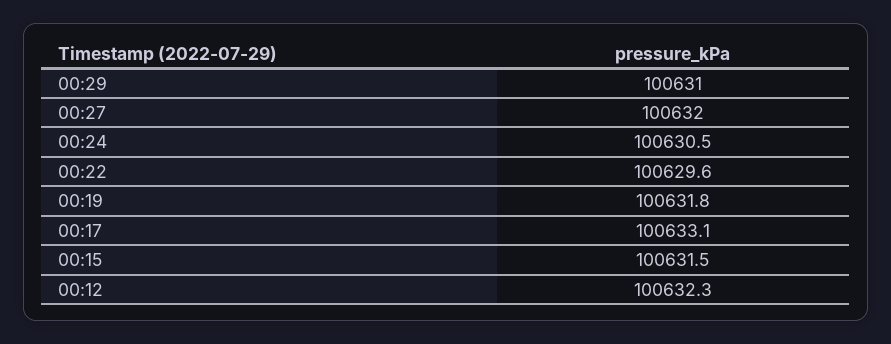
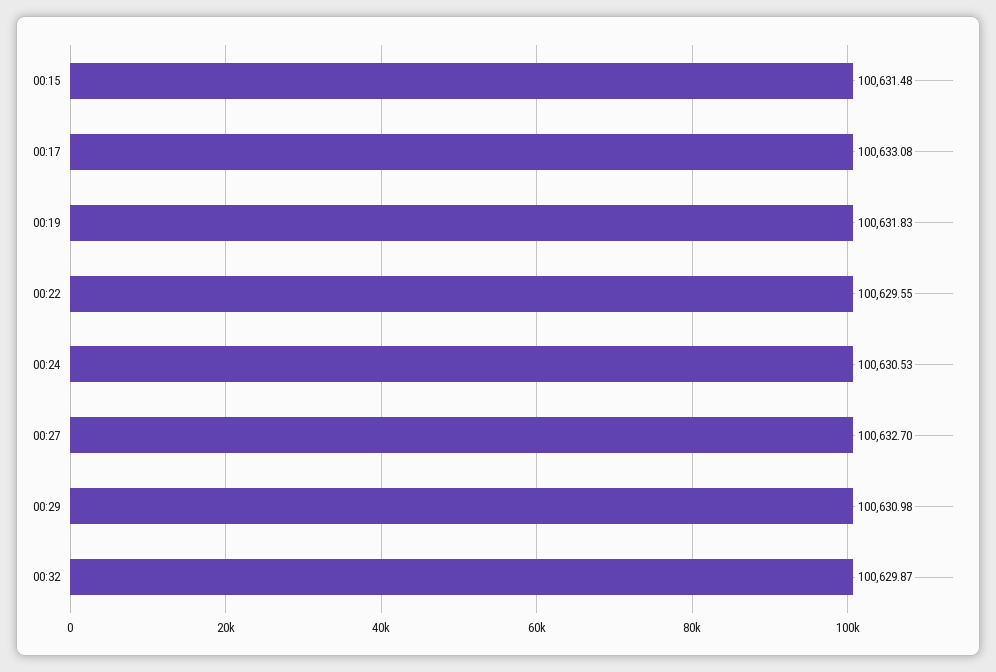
00:27: 100632 -> 100632.7
00:12: 100632.3 -> none
00:32: none -> 100629.87

